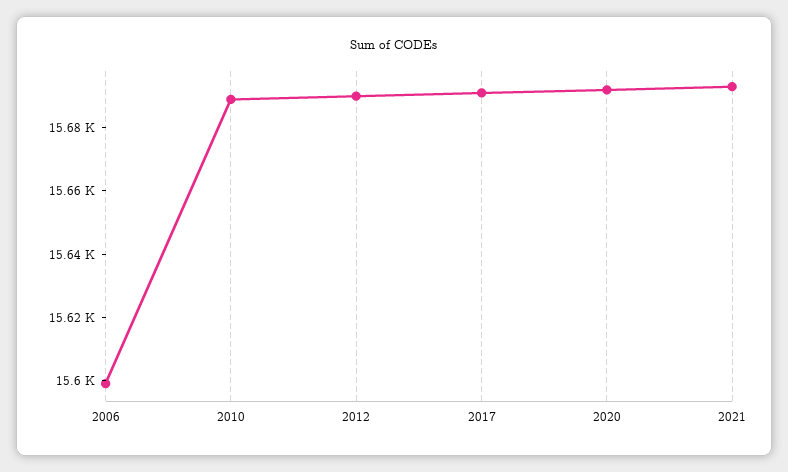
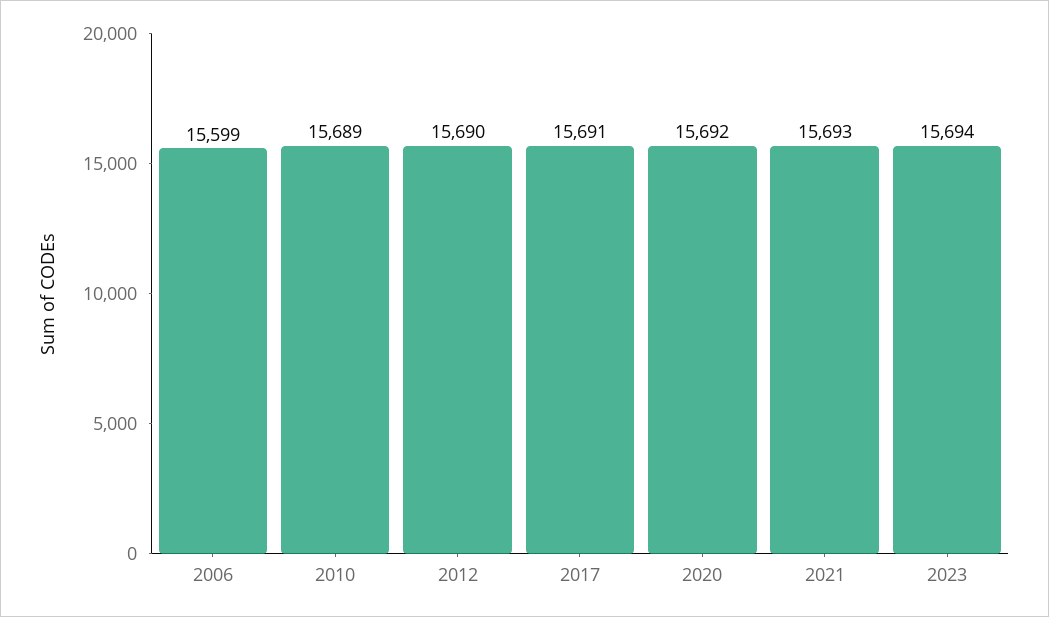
2023: none -> 15694

